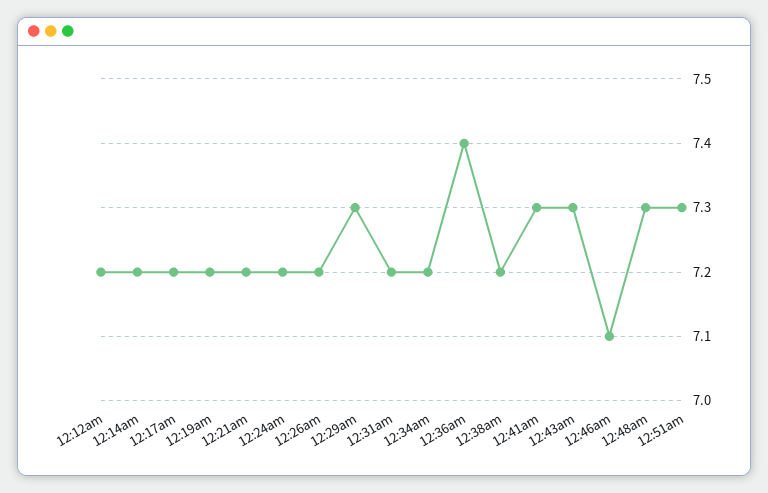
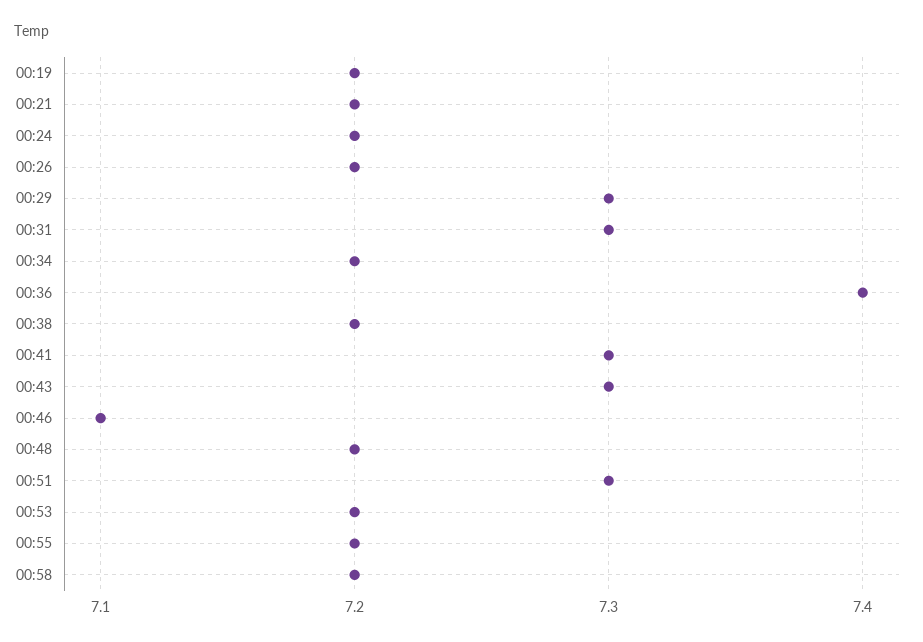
12:12am: 7.2 -> none
12:14am: 7.2 -> none
12:17am: 7.2 -> none
12:31am: 7.2 -> 7.3
12:48am: 7.3 -> 7.2
00:53: none -> 7.2
00:55: none -> 7.2
00:58: none -> 7.2

